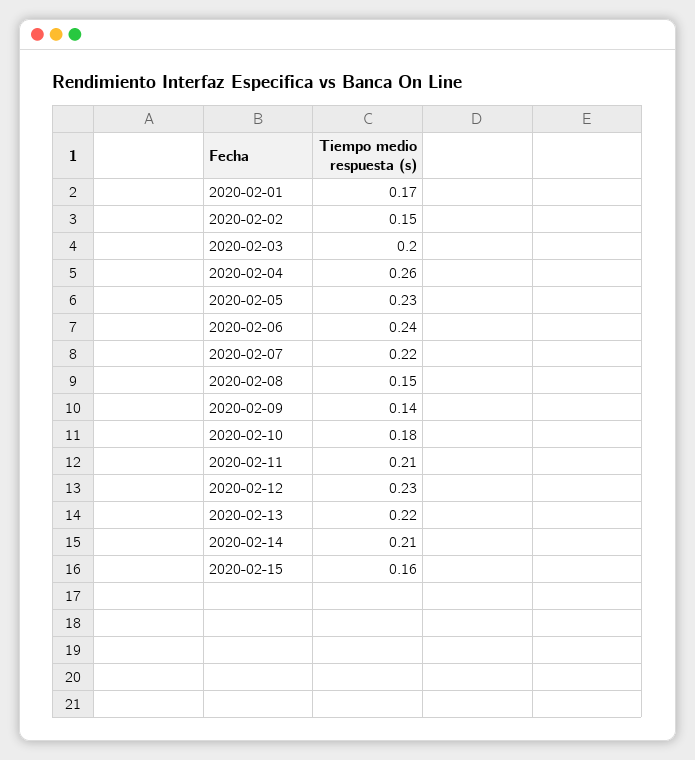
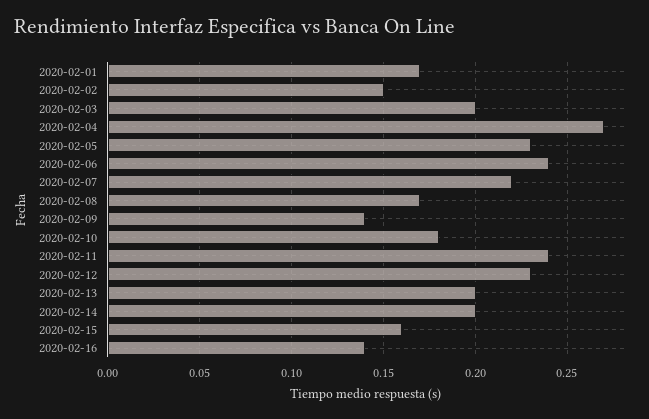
2020-02-04: 0.26 -> 0.27
2020-02-08: 0.15 -> 0.17
2020-02-11: 0.21 -> 0.24
2020-02-13: 0.22 -> 0.2
2020-02-14: 0.21 -> 0.2
2020-02-16: none -> 0.14

